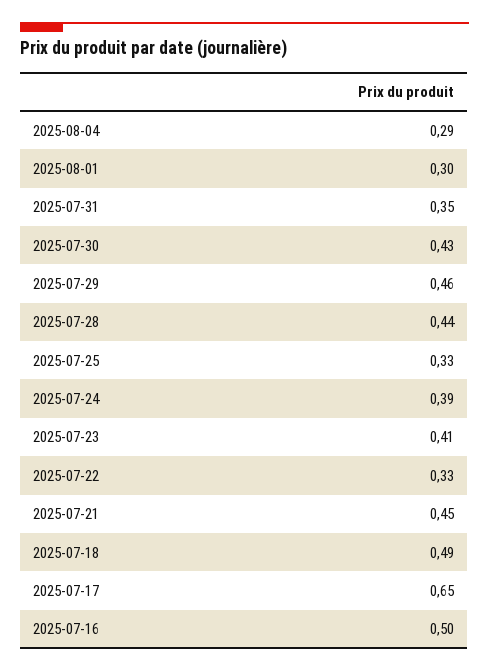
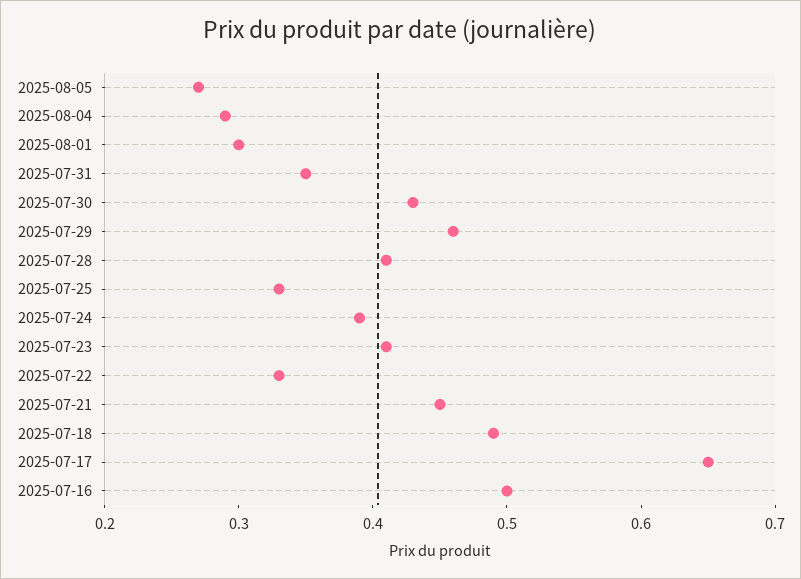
2025-07-28: 0.44 -> 0.41
2025-08-05: none -> 0.27

